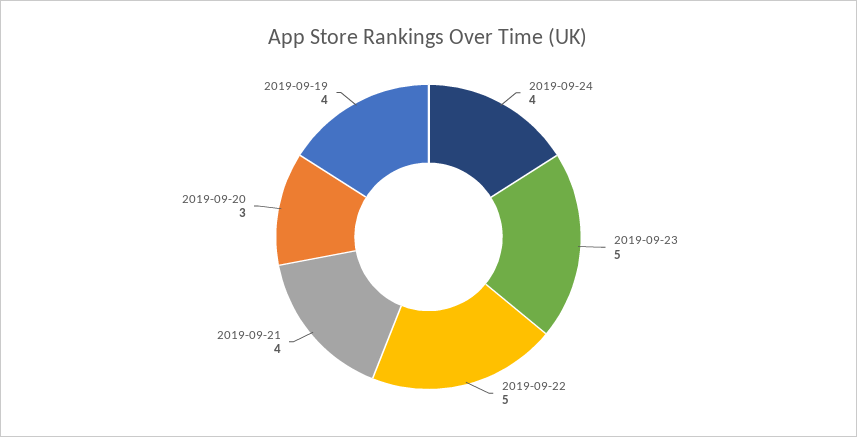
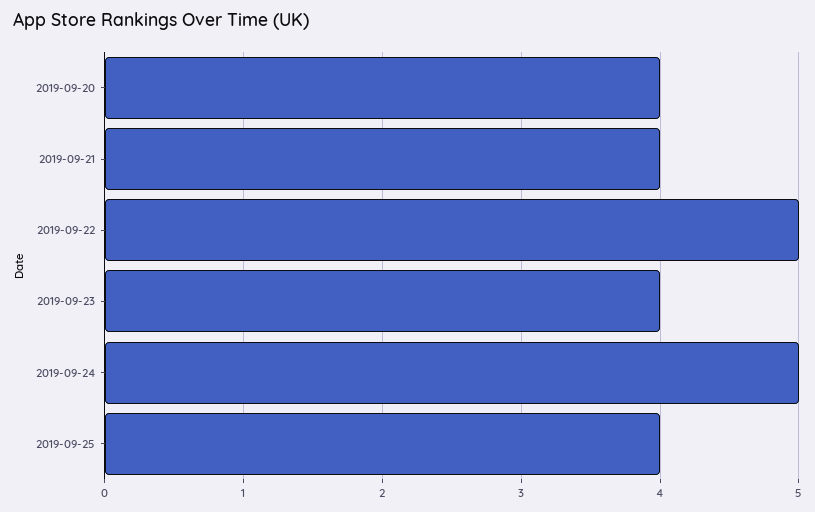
2019-09-24: 4 -> 5
2019-09-23: 5 -> 4
2019-09-20: 3 -> 4
2019-09-19: 4 -> none
2019-09-25: none -> 4

